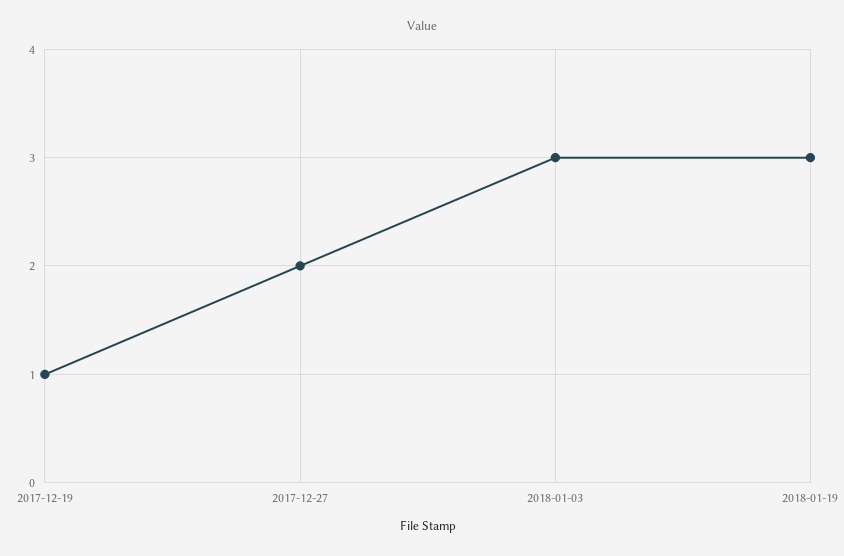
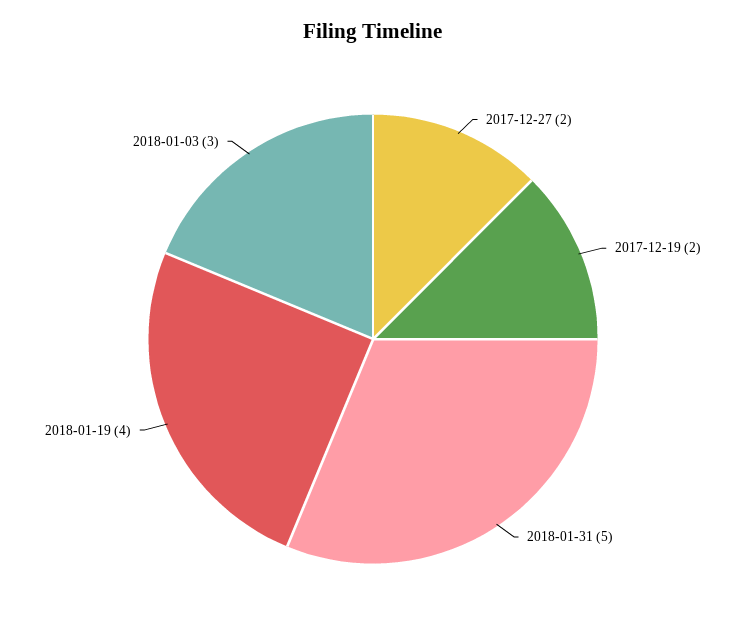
2017-12-19: 1 -> 2
2018-01-19: 3 -> 4
2018-01-31: none -> 5

